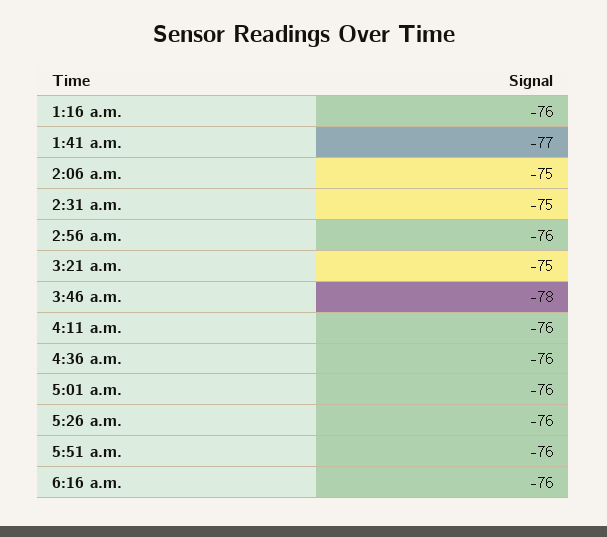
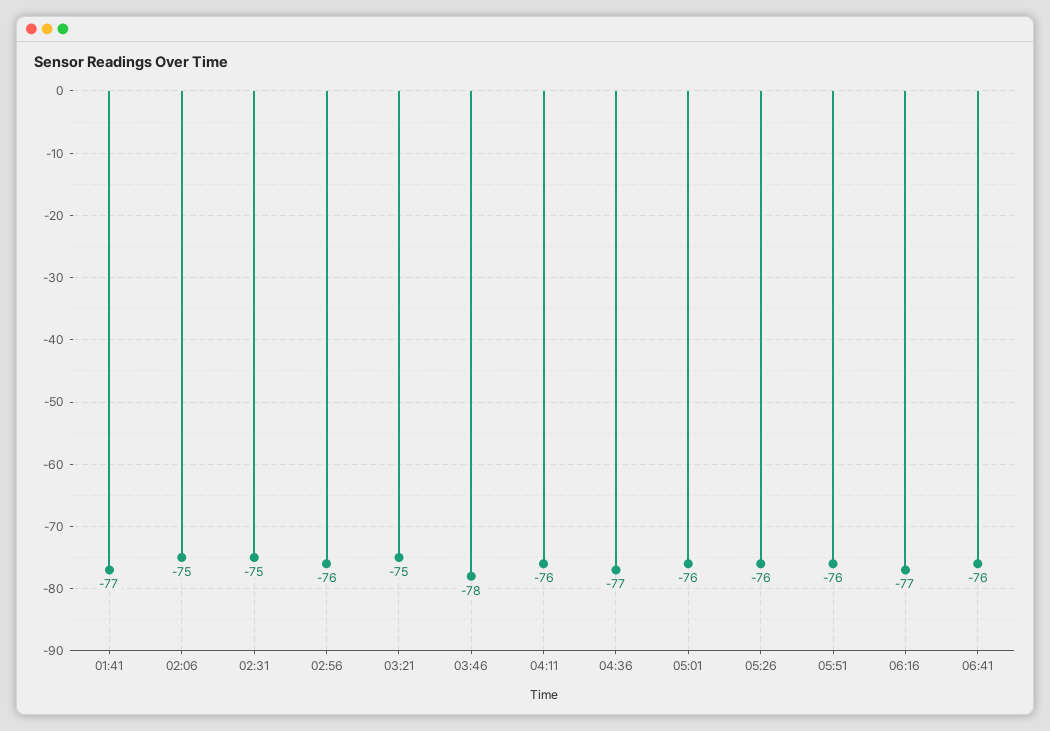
1:16 a.m.: -76 -> none
4:36 a.m.: -76 -> -77
6:16 a.m.: -76 -> -77
06:41: none -> -76

